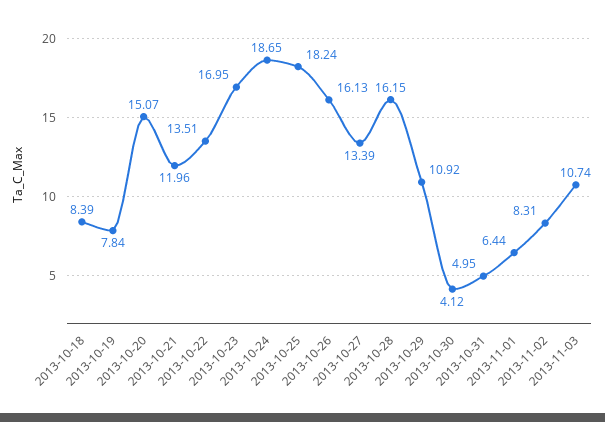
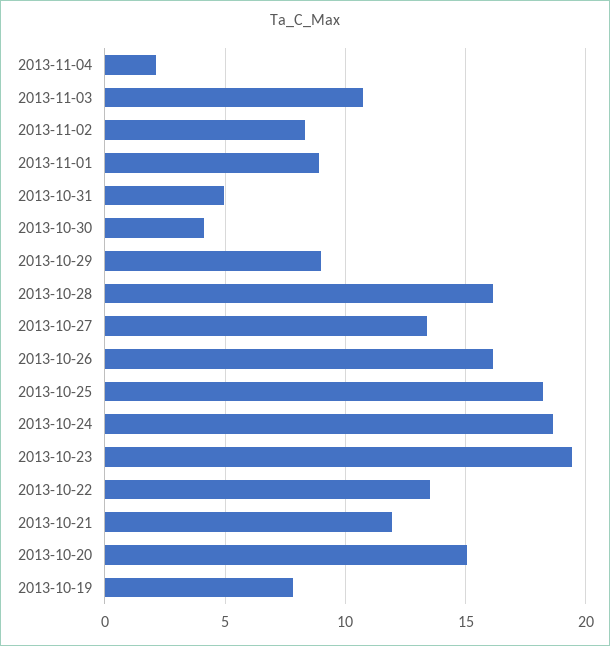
2013-10-18: 8.39 -> none
2013-10-23: 16.95 -> 19.5
2013-10-29: 10.92 -> 9
2013-11-01: 6.44 -> 9
2013-11-04: none -> 2

